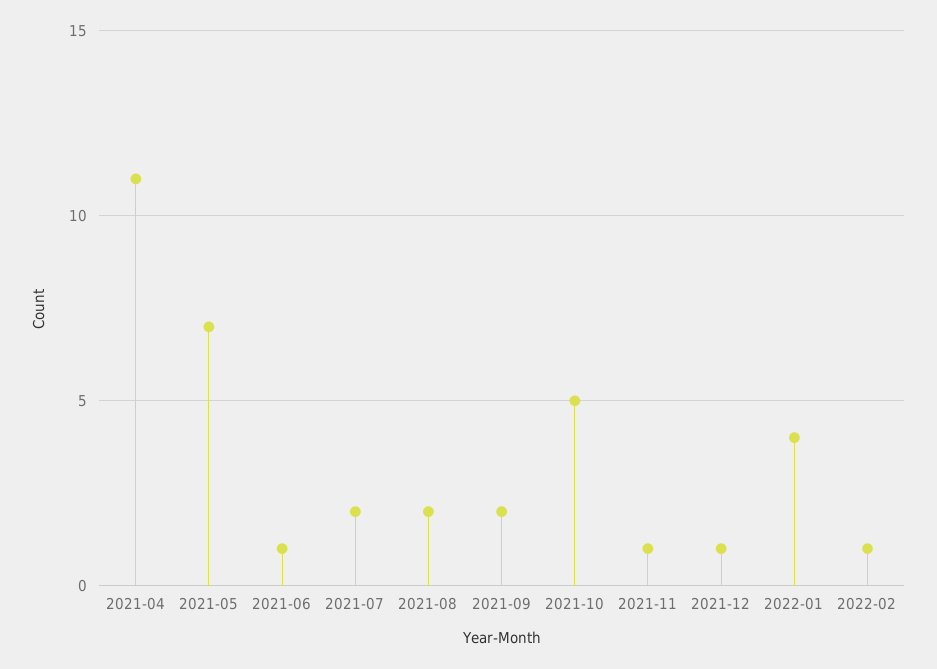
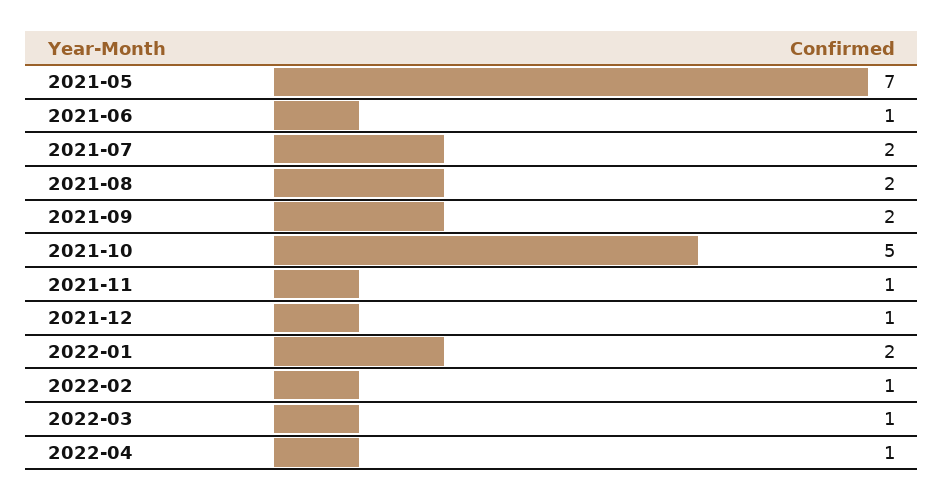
2021-04: 11 -> none
2022-01: 4 -> 2
2022-03: none -> 1
2022-04: none -> 1

